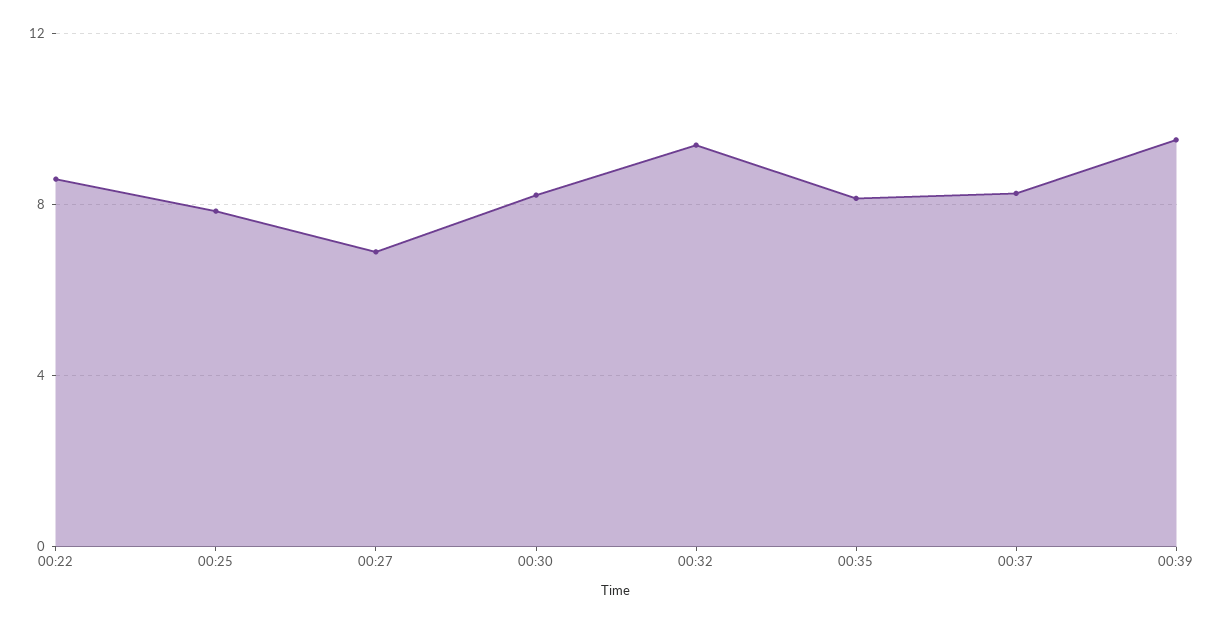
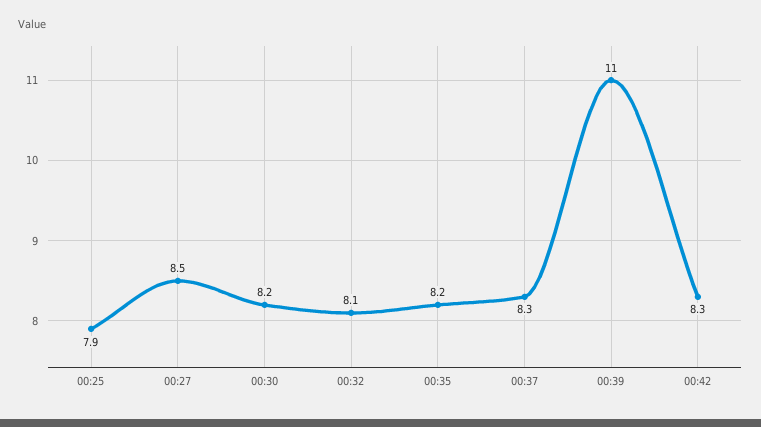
00:22: 8.5 -> none
00:27: 7 -> 8.5
00:32: 9.5 -> 8.1
00:39: 9.5 -> 11
00:42: none -> 8.3

